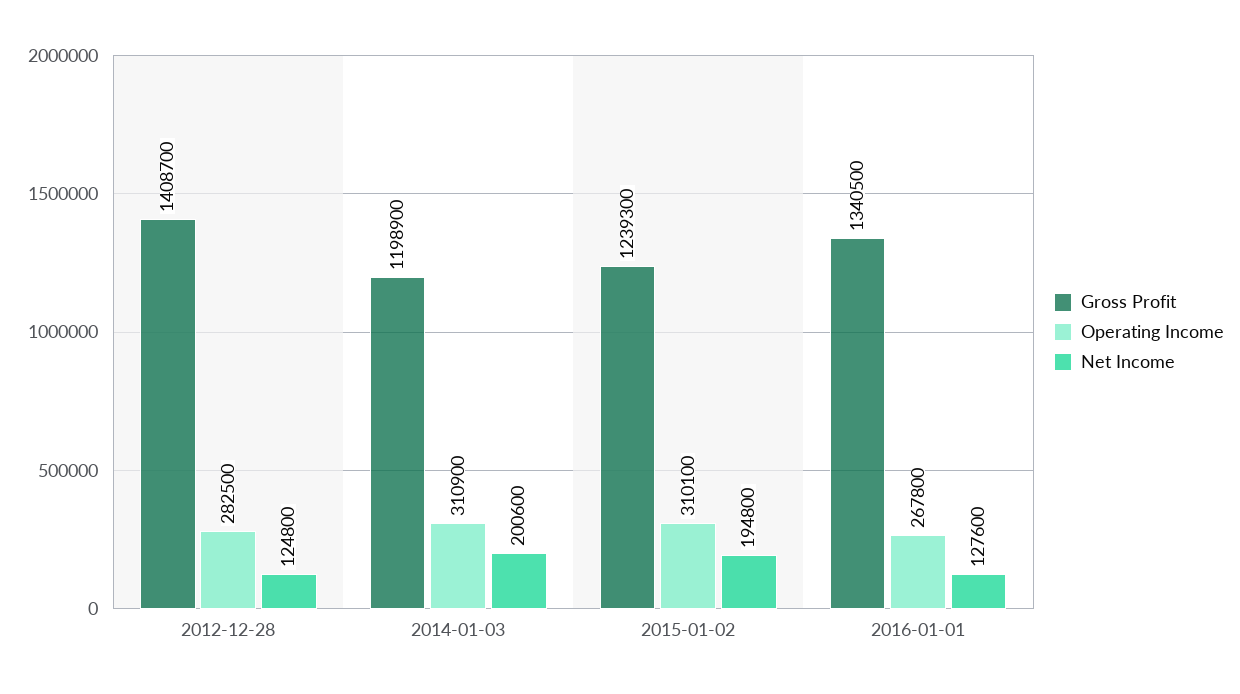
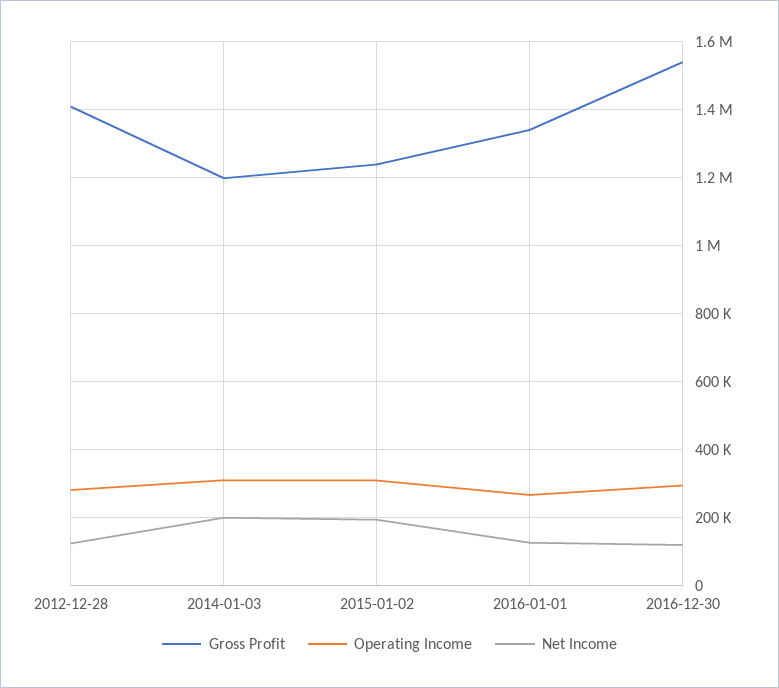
Gross Profit, 2016-12-30: none -> 1540000
Operating Income, 2016-12-30: none -> 300000
Net Income, 2016-12-30: none -> 120000

